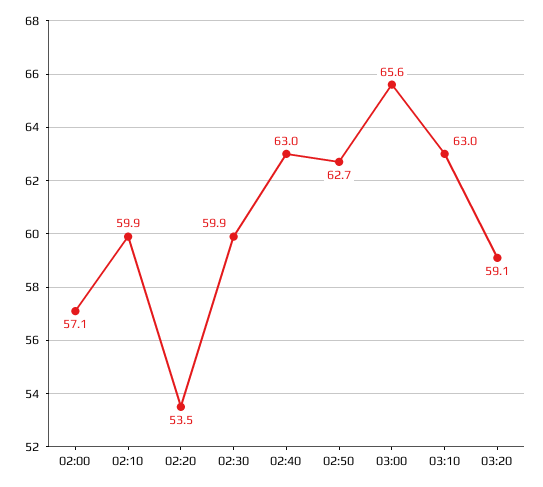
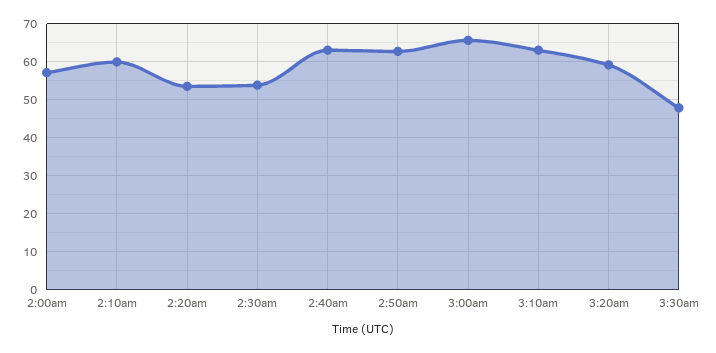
02:30: 59.9 -> 54
3:30am: none -> 48

